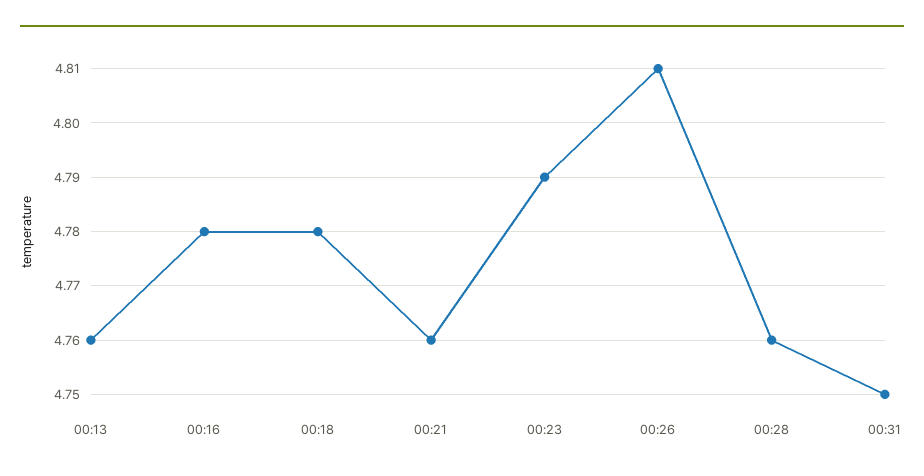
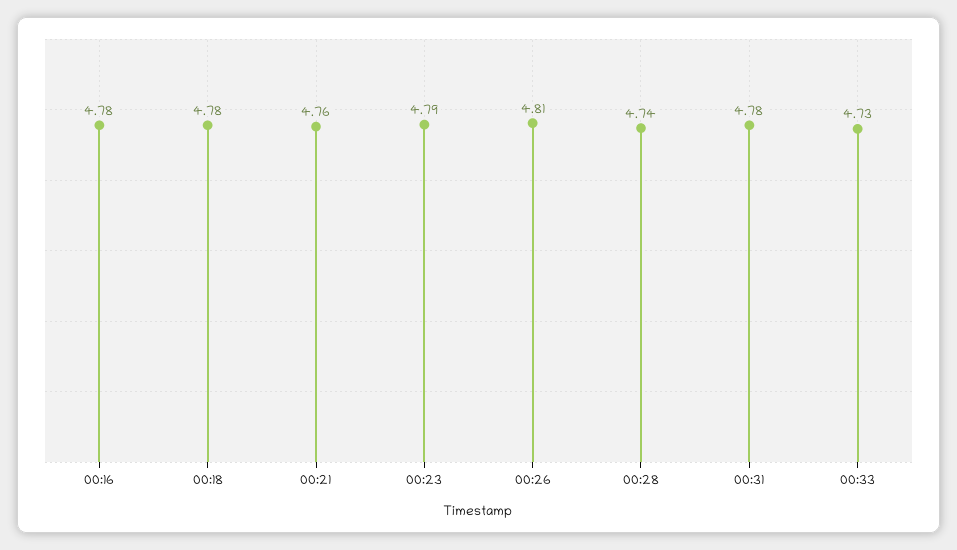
00:13: 4.76 -> none
00:28: 4.76 -> 4.74
00:31: 4.75 -> 4.78
00:33: none -> 4.73

